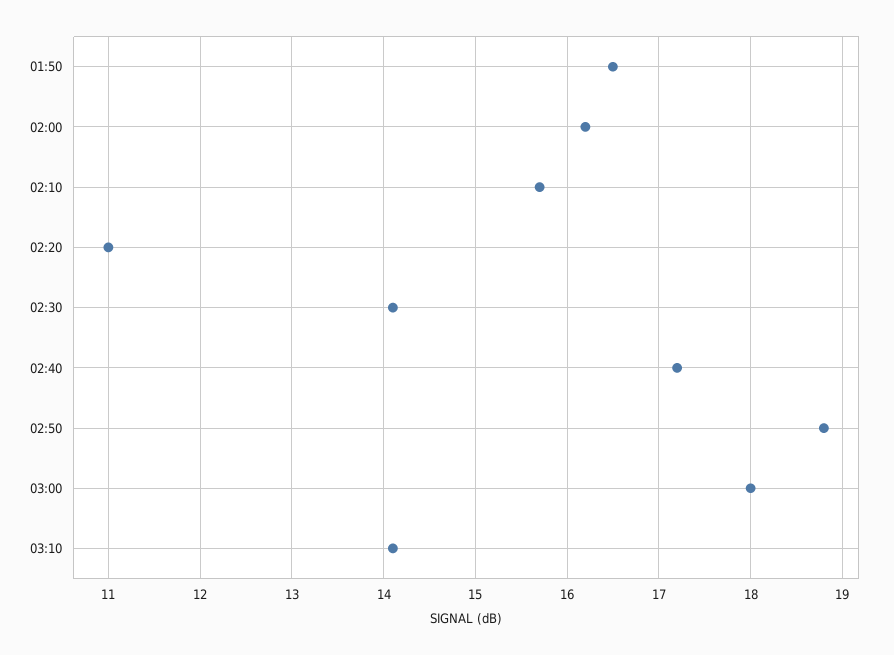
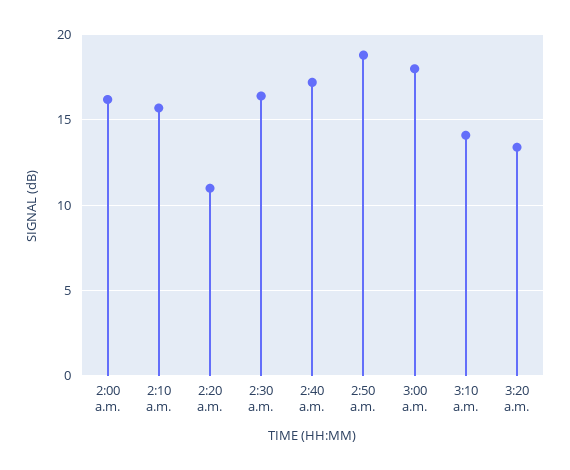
01:50: 16.5 -> none
02:30: 14.1 -> 16.5
3:20 a.m.: none -> 13.5

